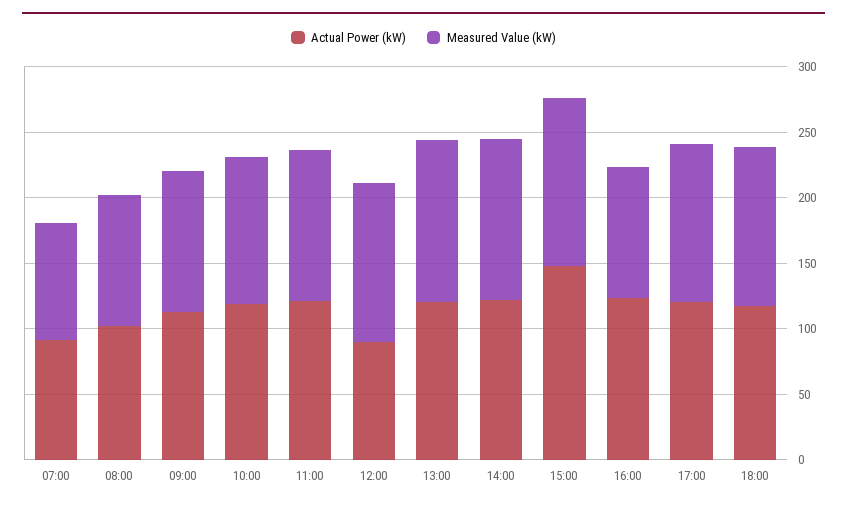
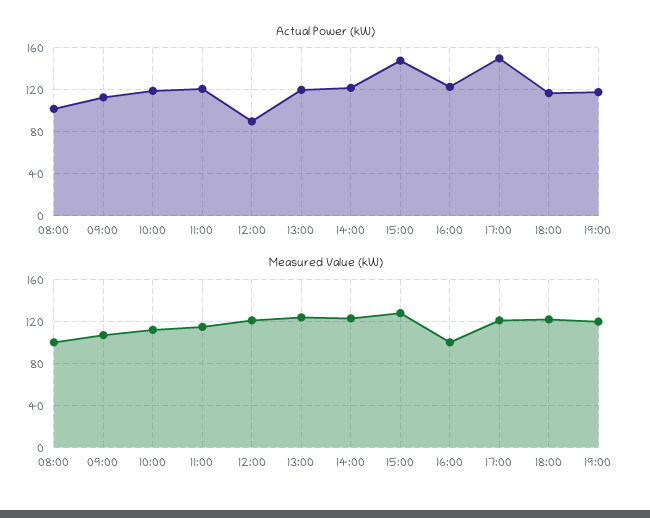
Actual Power (kW), 07:00: 90 -> none
Measured Value (kW), 07:00: 90 -> none
Actual Power (kW), 17:00: 120 -> 150
Actual Power (kW), 19:00: none -> 120
Measured Value (kW), 19:00: none -> 120

